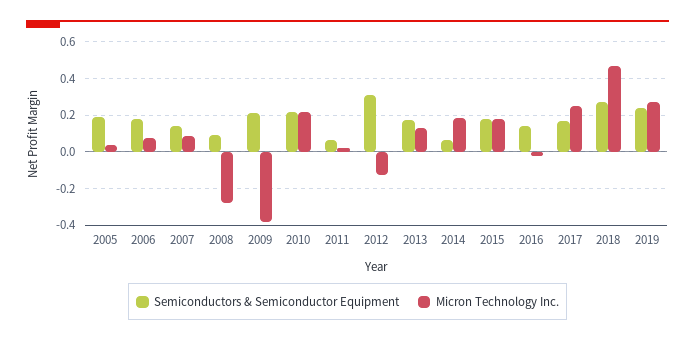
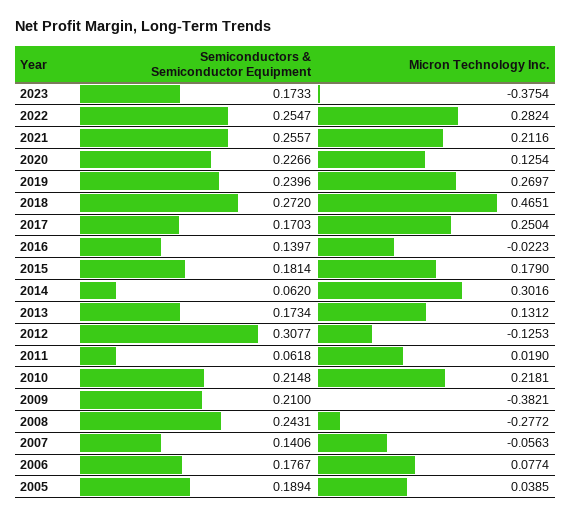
Micron Technology Inc., 2007: 0.1 -> -0.0563
Semiconductors & Semiconductor Equipment, 2008: 0.1 -> 0.2431
Micron Technology Inc., 2014: 0.2 -> 0.3016
Semiconductors & Semiconductor Equipment, 2023: none -> 0.1733
Micron Technology Inc., 2023: none -> -0.3754
Semiconductors & Semiconductor Equipment, 2022: none -> 0.2547
Micron Technology Inc., 2022: none -> 0.2824
Semiconductors & Semiconductor Equipment, 2021: none -> 0.2557
Micron Technology Inc., 2021: none -> 0.2116
Semiconductors & Semiconductor Equipment, 2020: none -> 0.2266
Micron Technology Inc., 2020: none -> 0.1254

